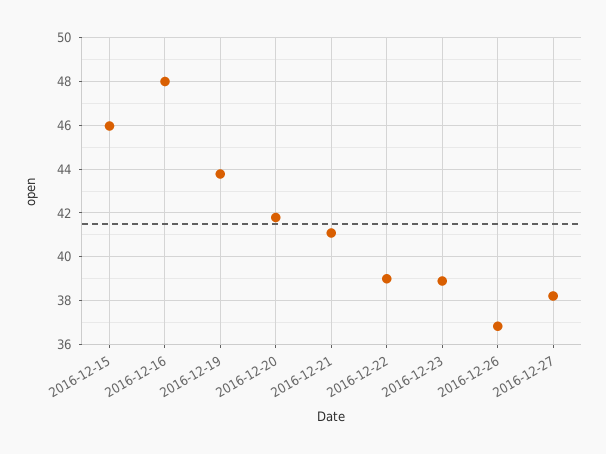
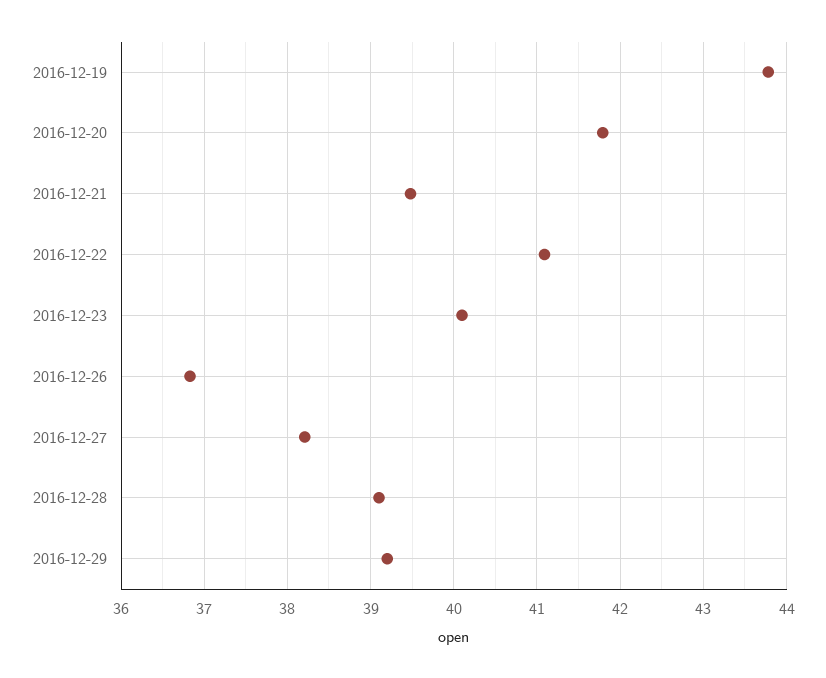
2016-12-15: 46 -> none
2016-12-16: 48 -> none
2016-12-21: 41 -> 39.5
2016-12-22: 39 -> 41.1
2016-12-23: 39 -> 40.1
2016-12-28: none -> 39.1
2016-12-29: none -> 39.2

